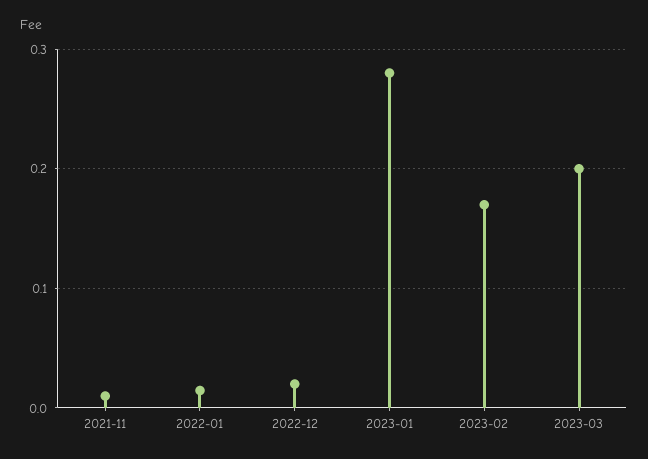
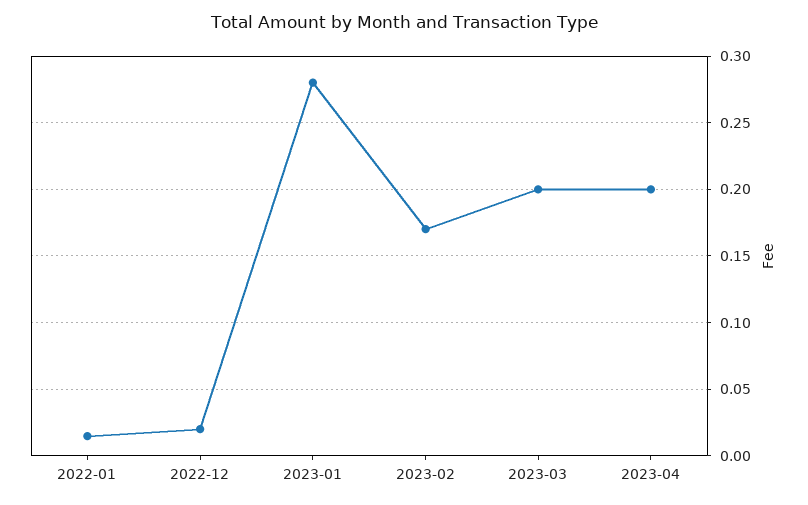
2021-11: 0.01 -> none
2023-04: none -> 0.2

